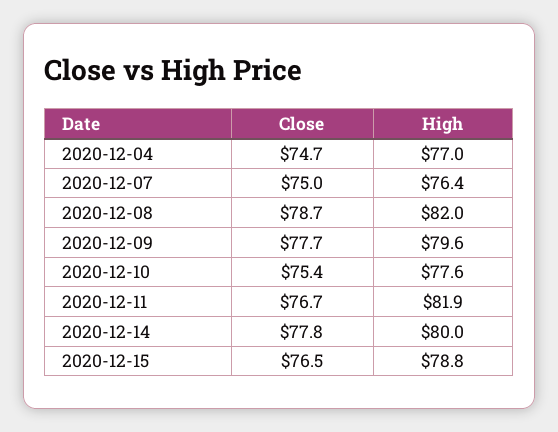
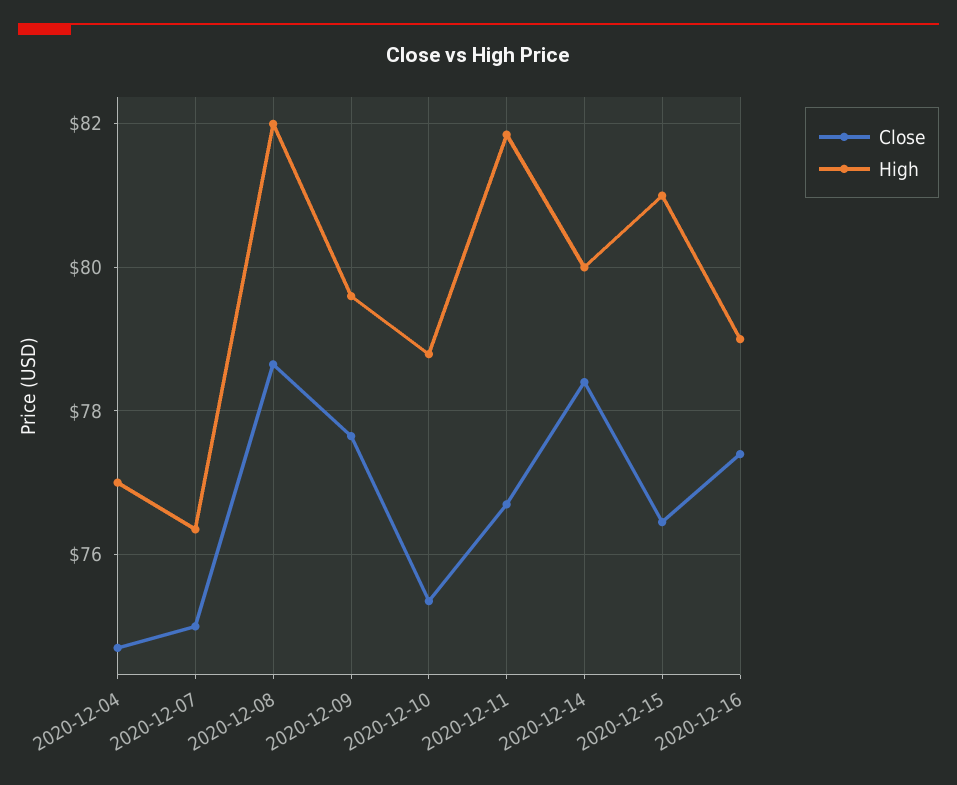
High, 2020-12-10: 77.6 -> 78.8
Close, 2020-12-14: 77.8 -> 78.4
High, 2020-12-15: 78.8 -> 81
Close, 2020-12-16: none -> 77.4
High, 2020-12-16: none -> 79

